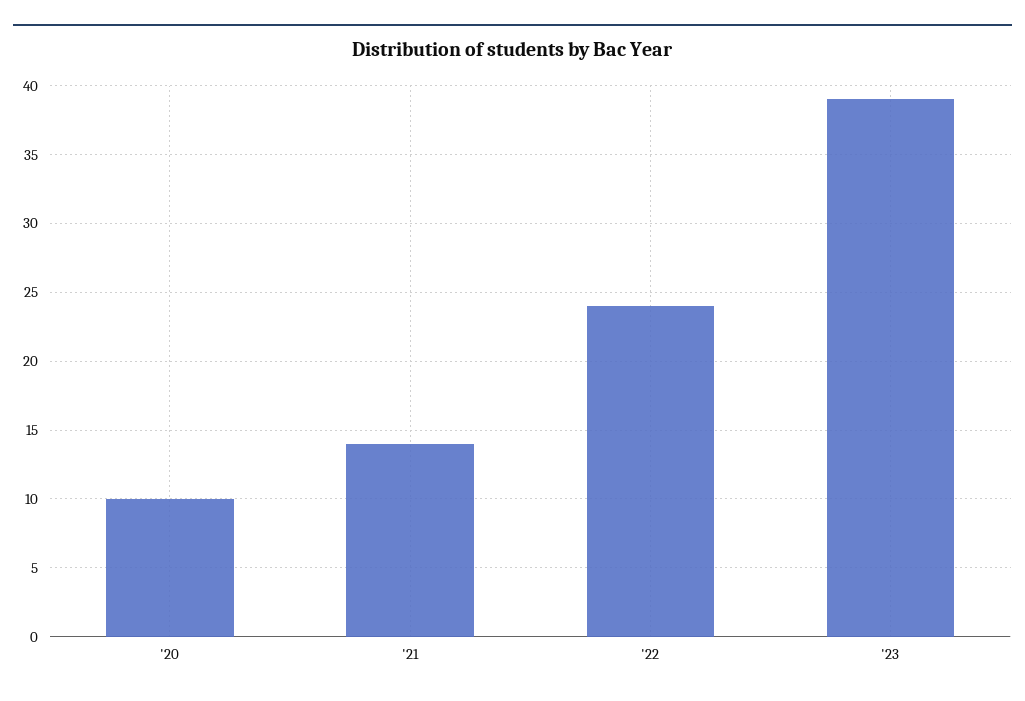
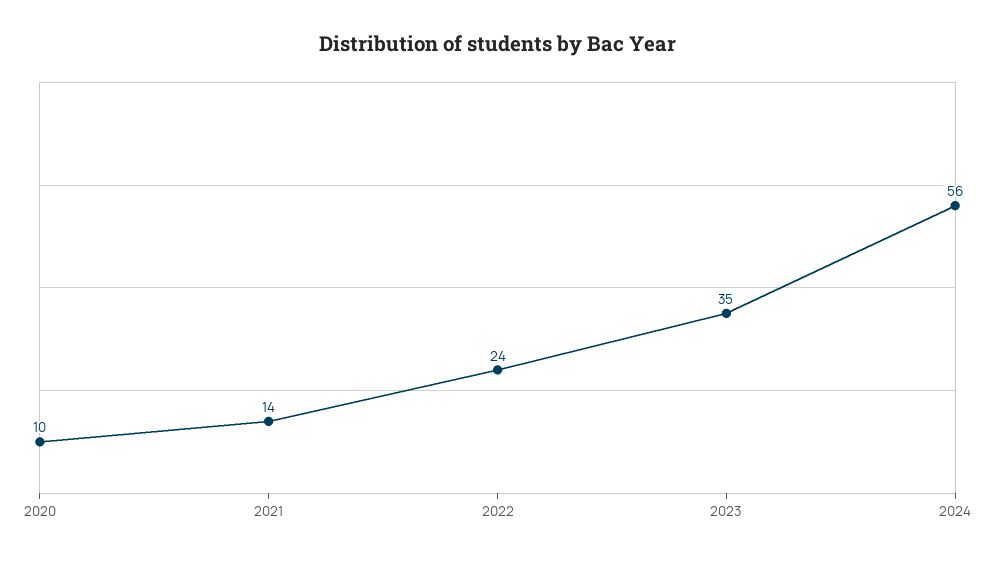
'23: 39 -> 35
2024: none -> 56

